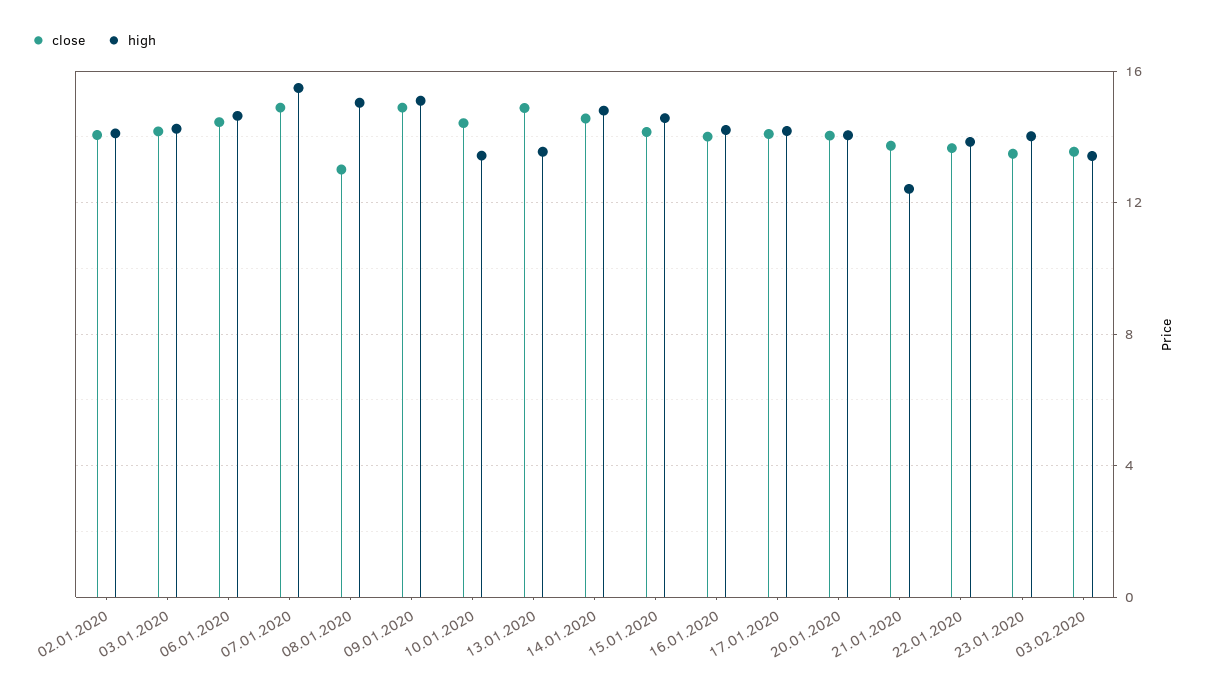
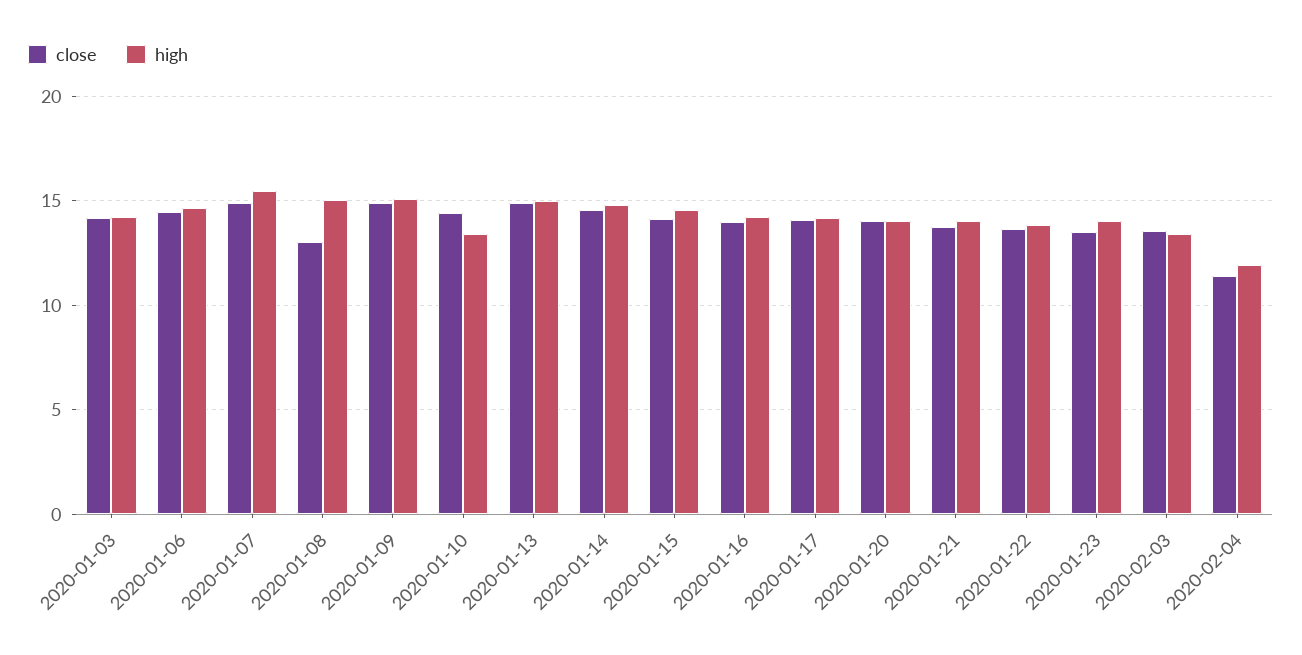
close, 02.01.2020: 14 -> none
high, 02.01.2020: 14 -> none
high, 13.01.2020: 13.5 -> 15
high, 21.01.2020: 12.5 -> 14
close, 2020-02-04: none -> 11.5
high, 2020-02-04: none -> 12

